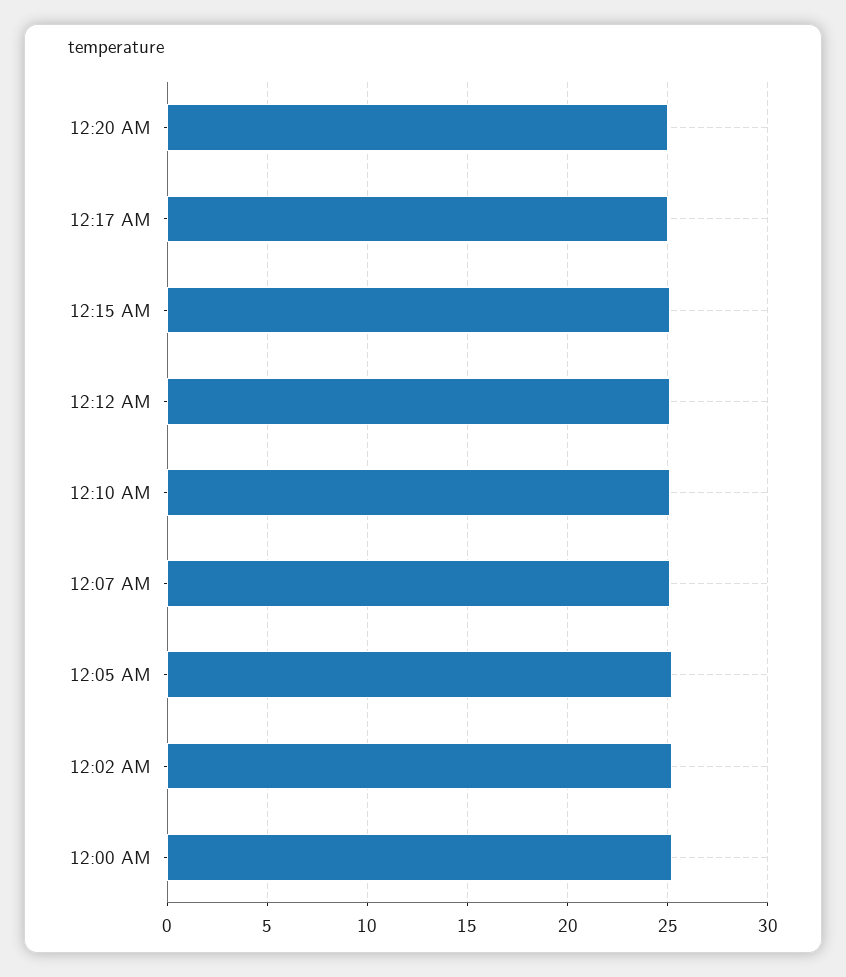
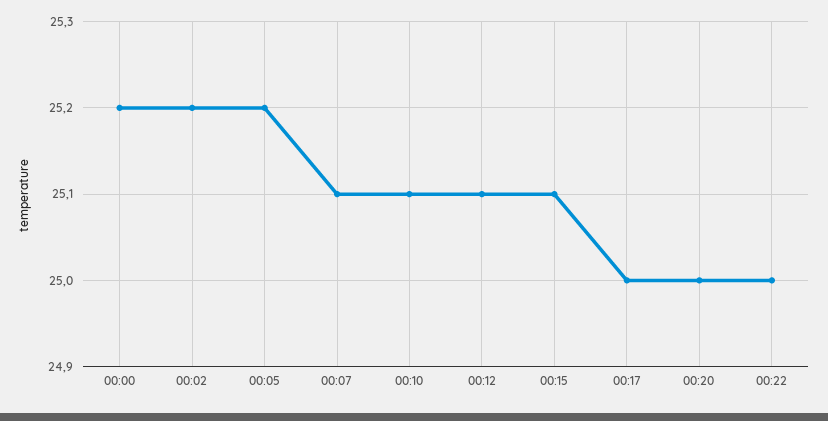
00:22: none -> 25

